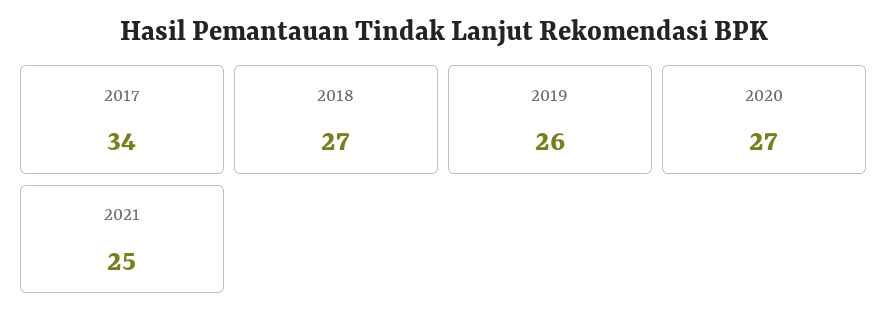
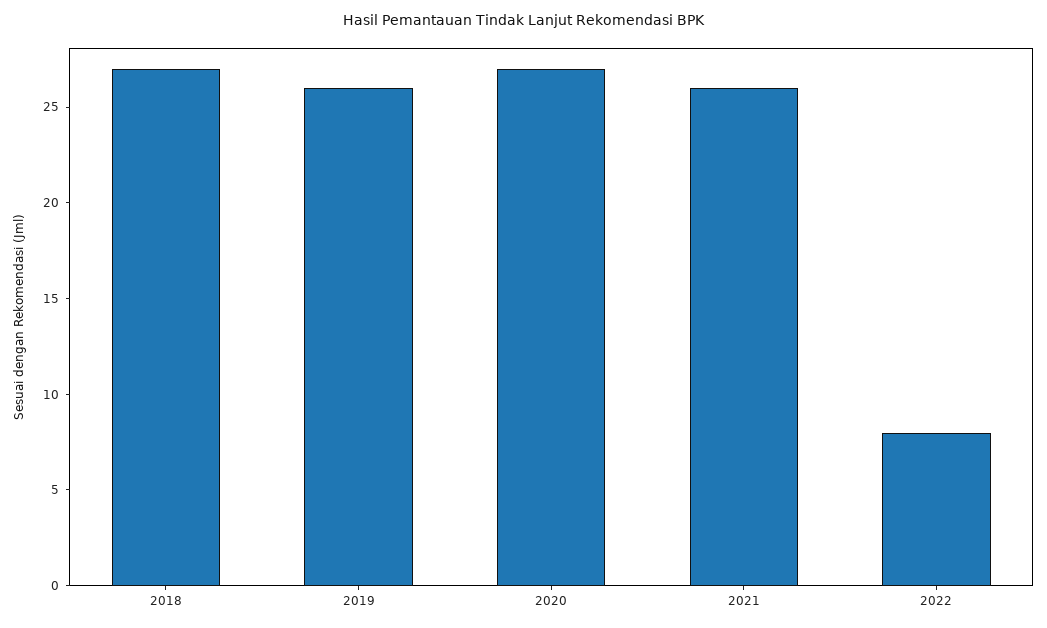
2017: 34 -> none
2021: 25 -> 26
2022: none -> 8

